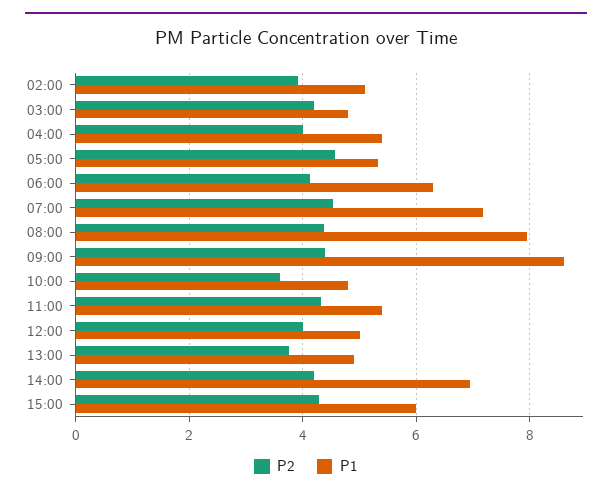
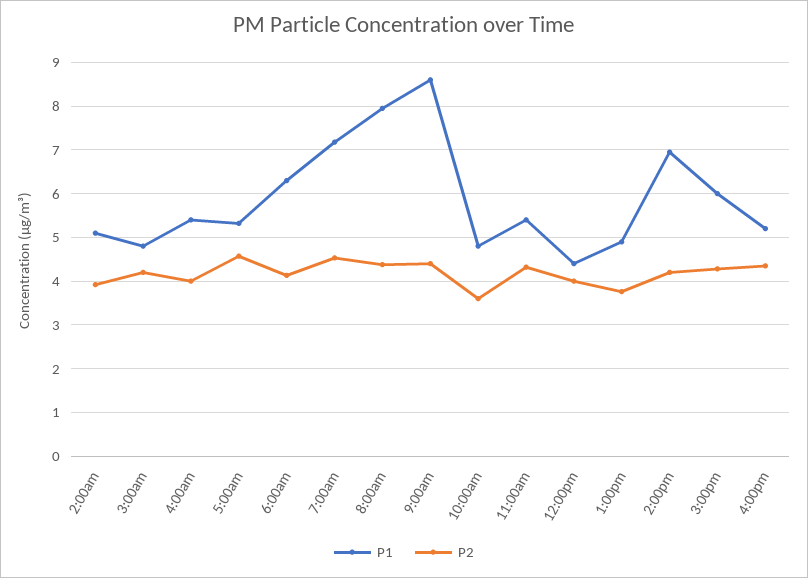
P1, 12:00: 5 -> 4.4
P1, 4:00pm: none -> 5.2
P2, 4:00pm: none -> 4.4

